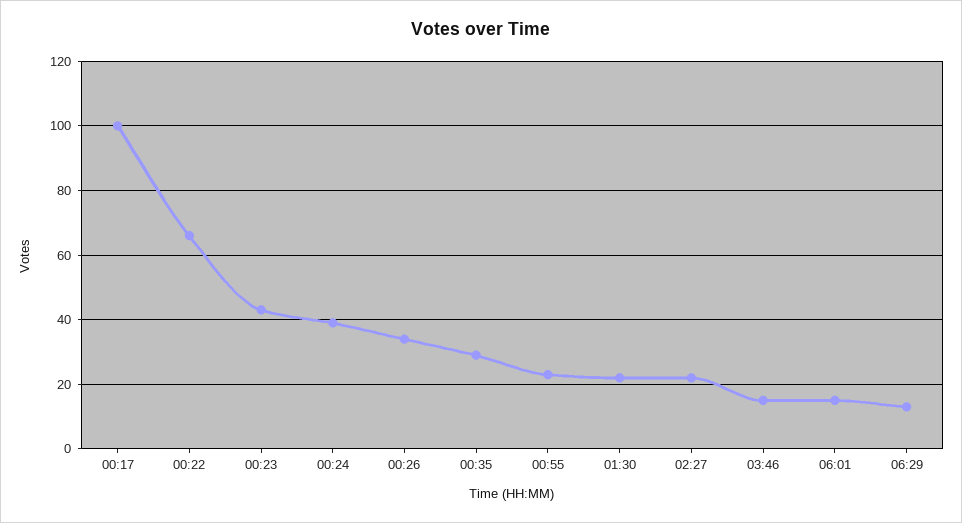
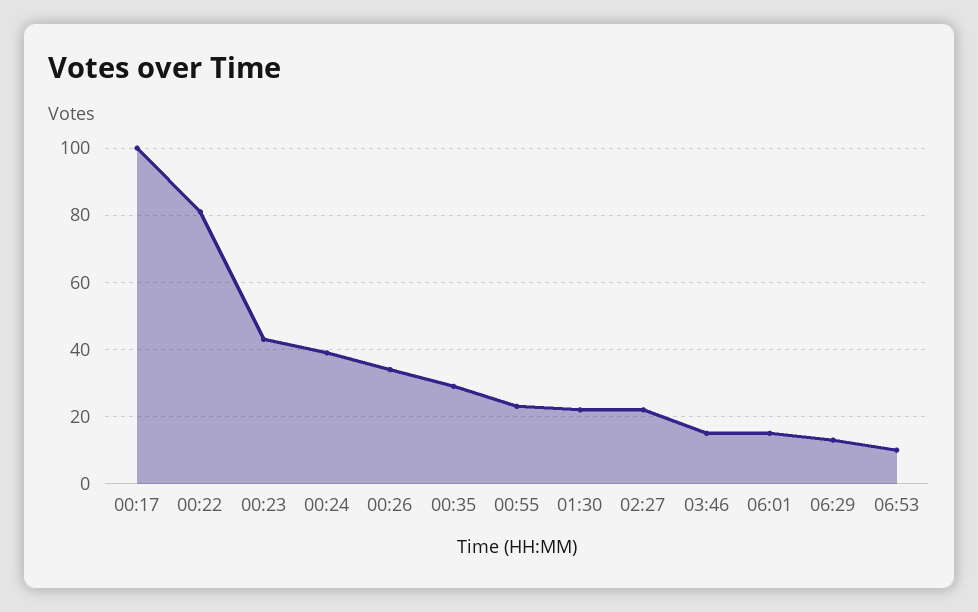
00:22: 65 -> 80
06:53: none -> 10

